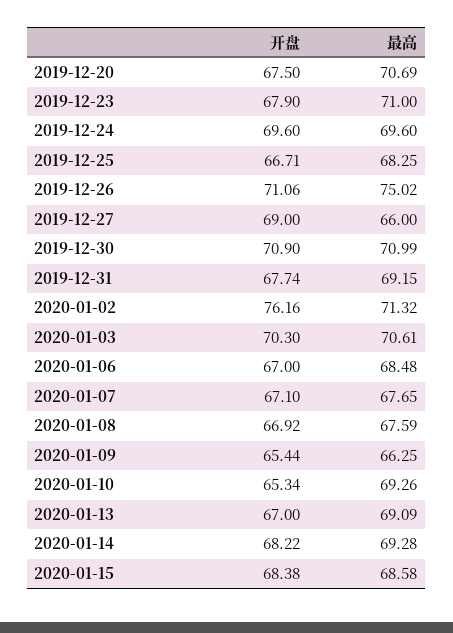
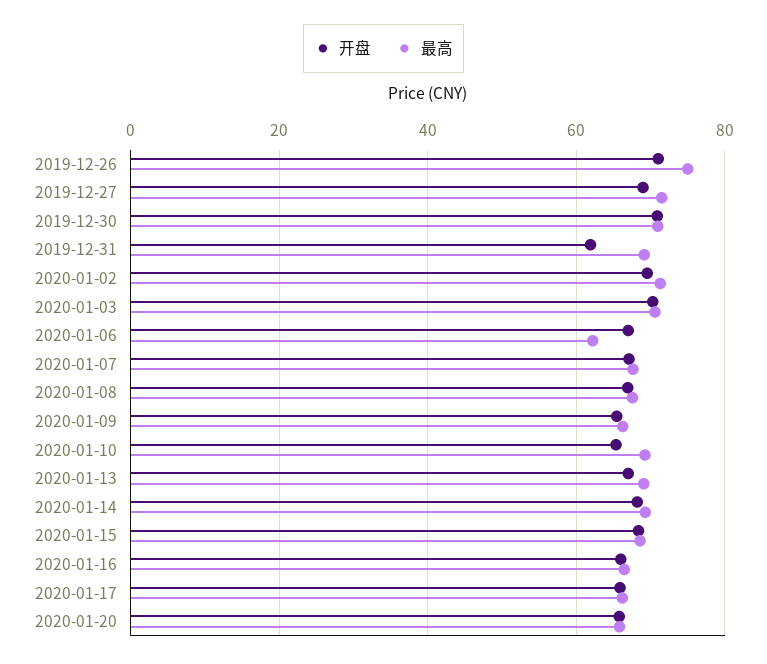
开盘, 2019-12-20: 67.5 -> none
最高, 2019-12-20: 70.69 -> none
开盘, 2019-12-23: 67.9 -> none
最高, 2019-12-23: 71 -> none
开盘, 2019-12-24: 69.6 -> none
最高, 2019-12-24: 69.6 -> none
开盘, 2019-12-25: 66.71 -> none
最高, 2019-12-25: 68.25 -> none
最高, 2019-12-27: 66 -> 72
开盘, 2019-12-31: 67.74 -> 62
开盘, 2020-01-02: 76.16 -> 70
最高, 2020-01-06: 68.48 -> 62
开盘, 2020-01-16: none -> 66
最高, 2020-01-16: none -> 66
开盘, 2020-01-17: none -> 66
最高, 2020-01-17: none -> 66
开盘, 2020-01-20: none -> 66
最高, 2020-01-20: none -> 66

